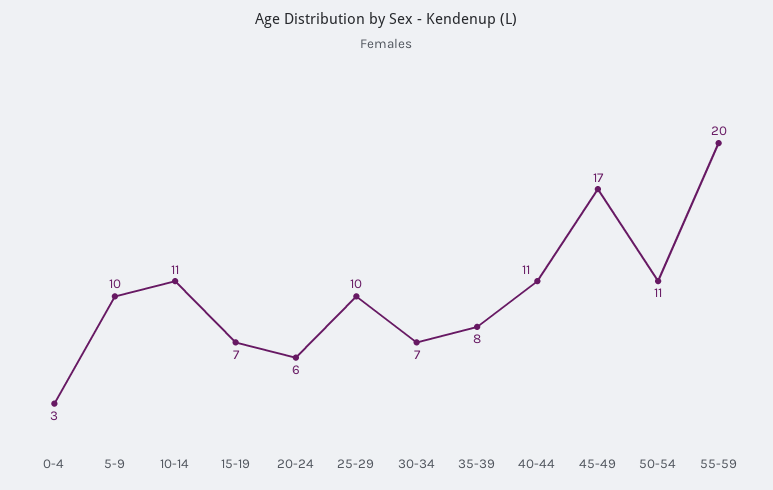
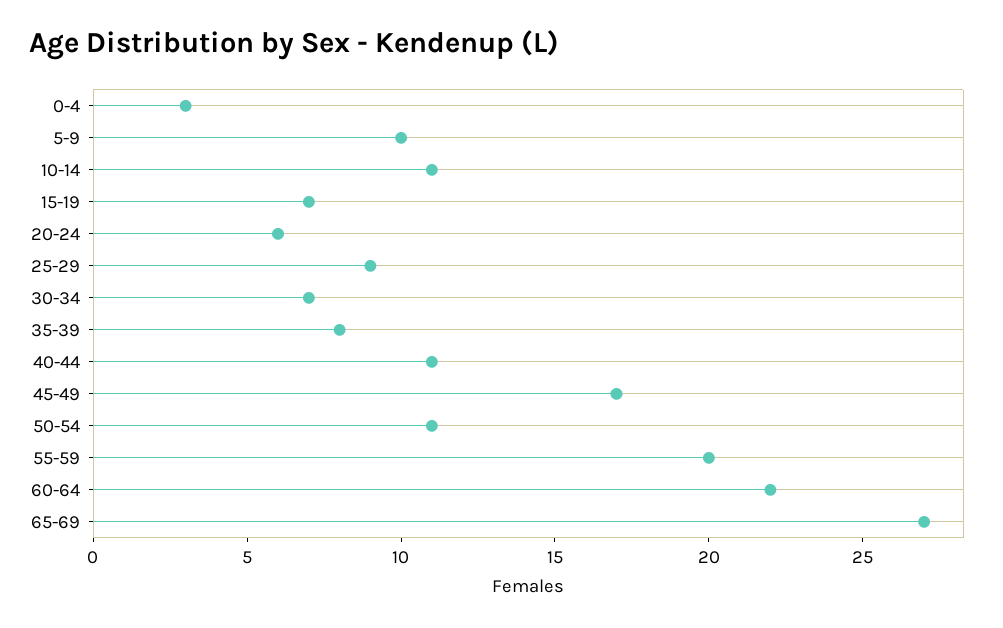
25-29: 10 -> 9
60-64: none -> 22
65-69: none -> 27

